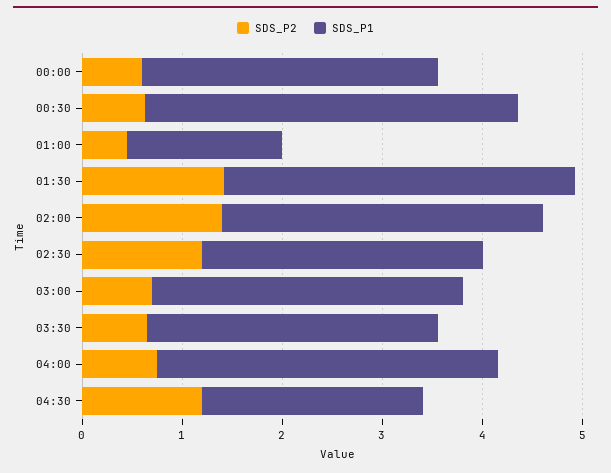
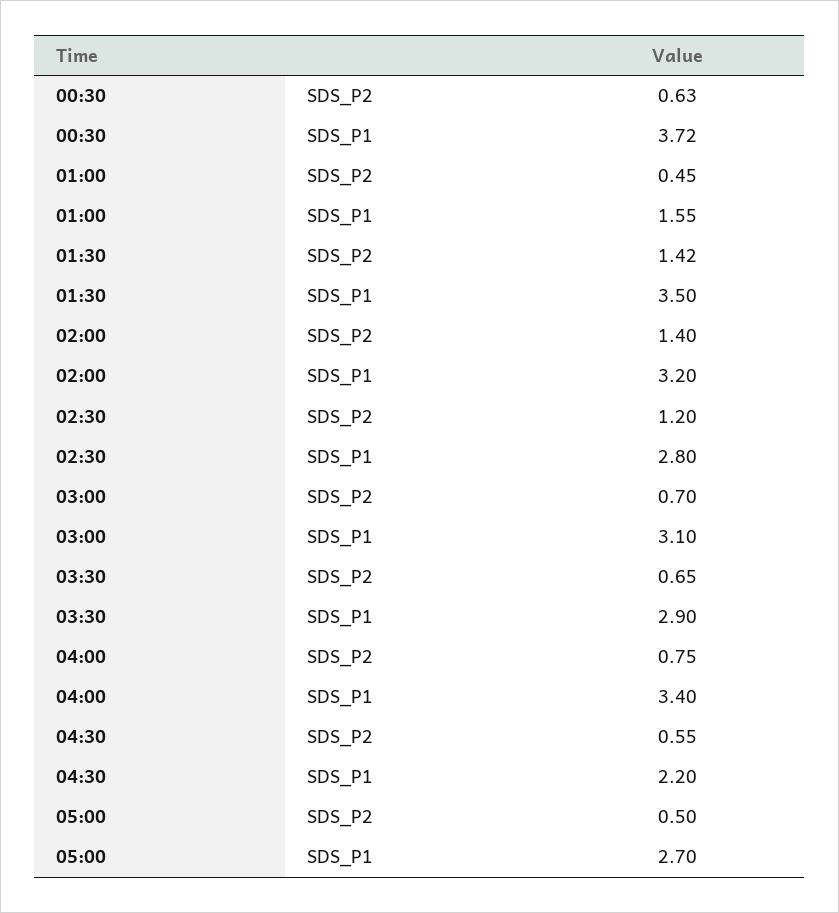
SDS_P2, 00:00: 0.6 -> none
SDS_P1, 00:00: 3 -> none
SDS_P2, 04:30: 1.2 -> 0.55
SDS_P2, 05:00: none -> 0.5
SDS_P1, 05:00: none -> 2.7

